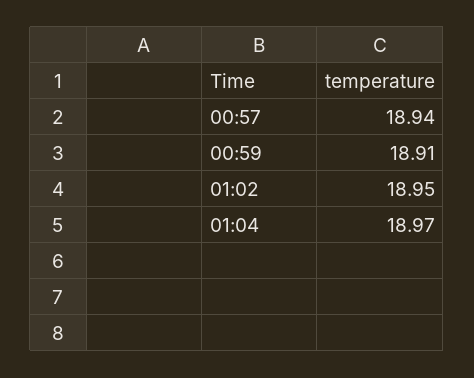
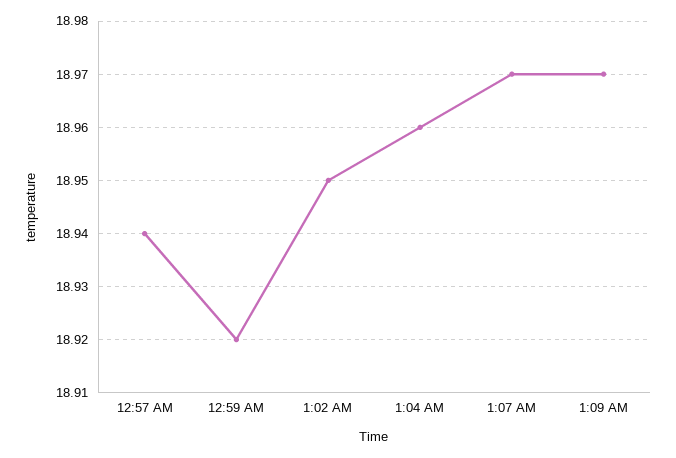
00:59: 18.91 -> 18.92
01:04: 18.97 -> 18.96
1:07 AM: none -> 18.97
1:09 AM: none -> 18.97

